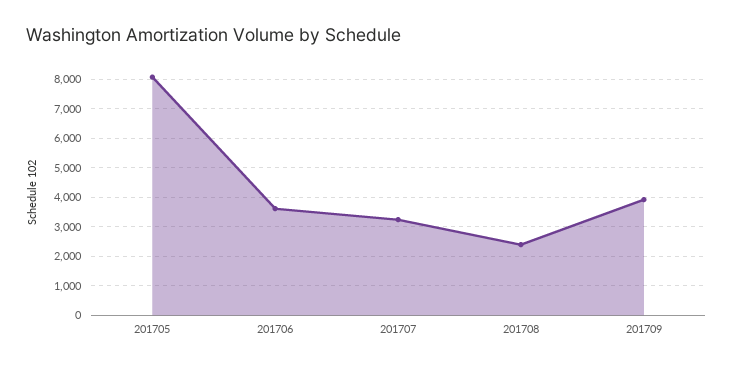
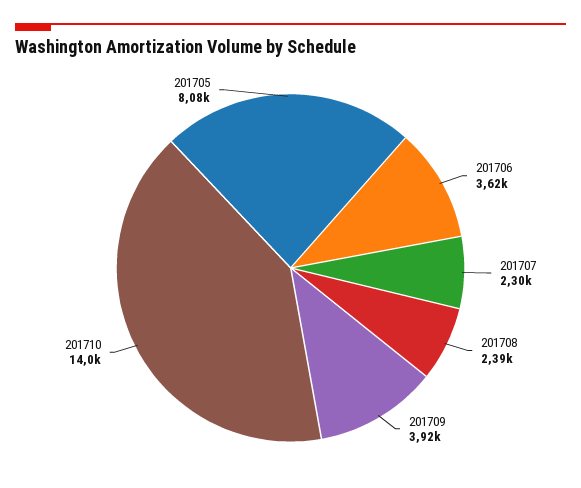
201707: 3250 -> 2300
201710: none -> 14000

